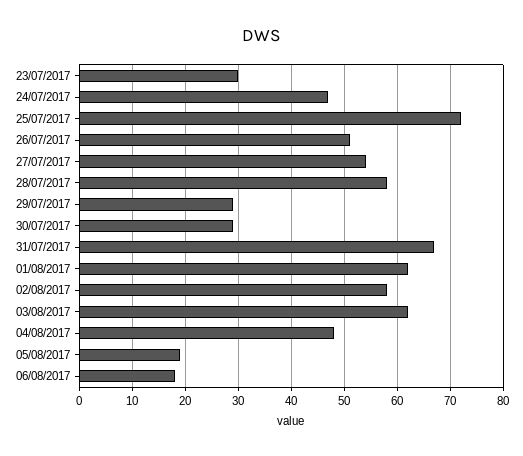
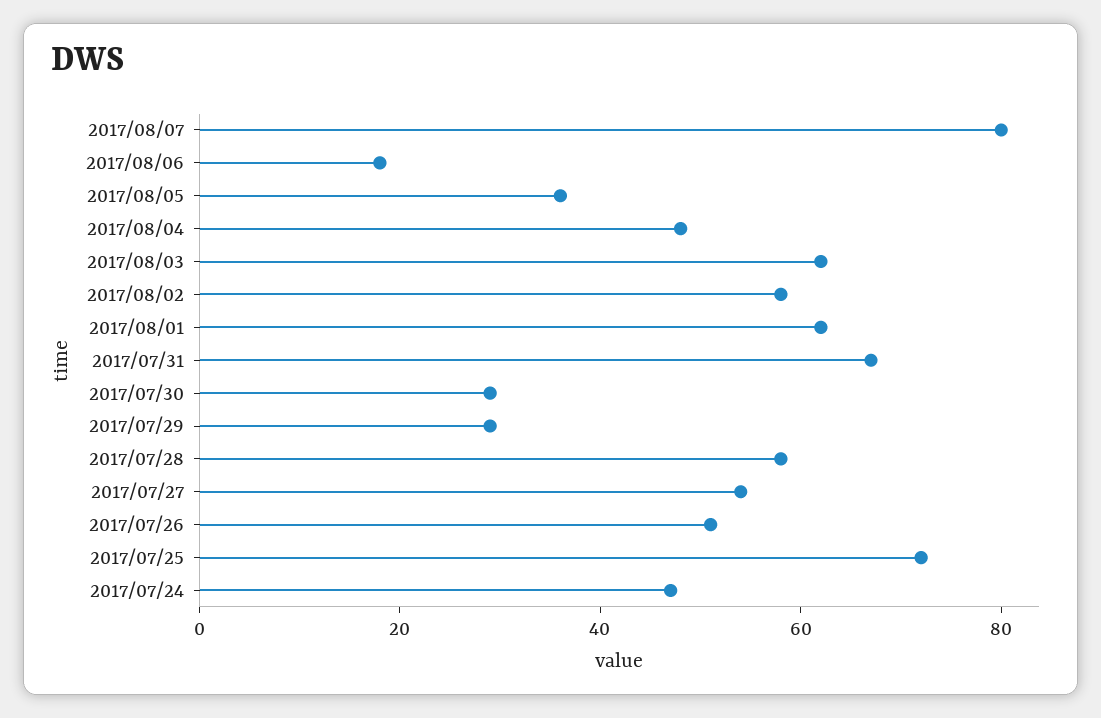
23/07/2017: 30 -> none
05/08/2017: 20 -> 35
2017/08/07: none -> 80

